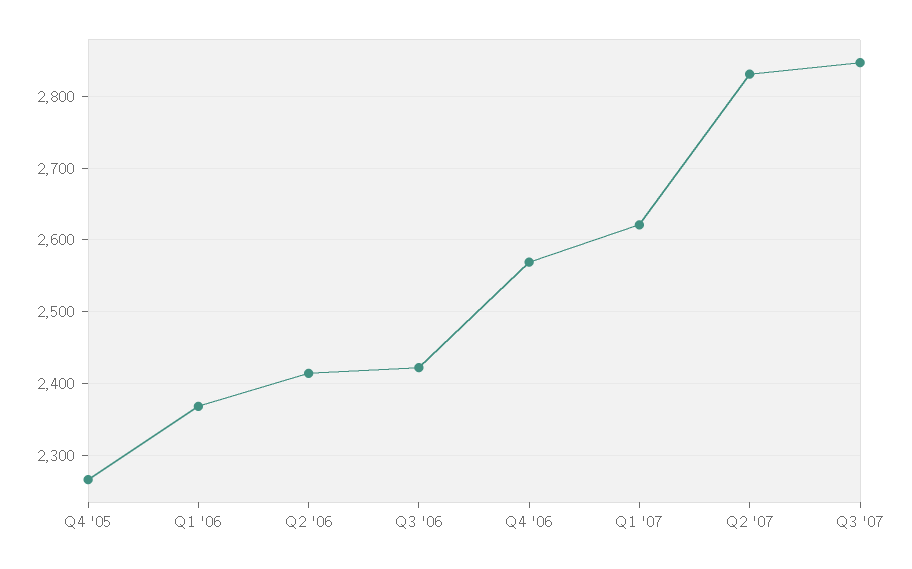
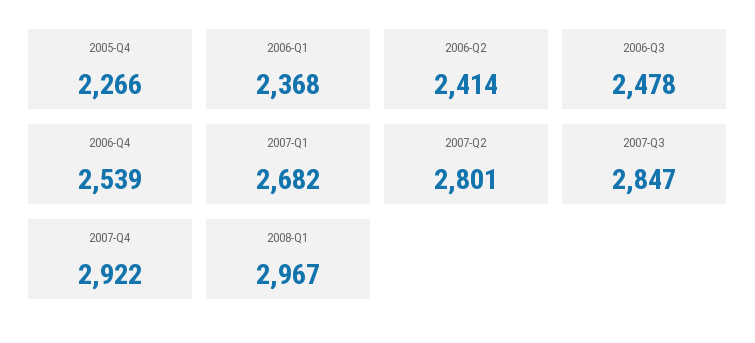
Q3 '06: 2420 -> 2478
Q4 '06: 2570 -> 2539
Q1 '07: 2620 -> 2682
Q2 '07: 2830 -> 2801
2007-Q4: none -> 2922
2008-Q1: none -> 2967

